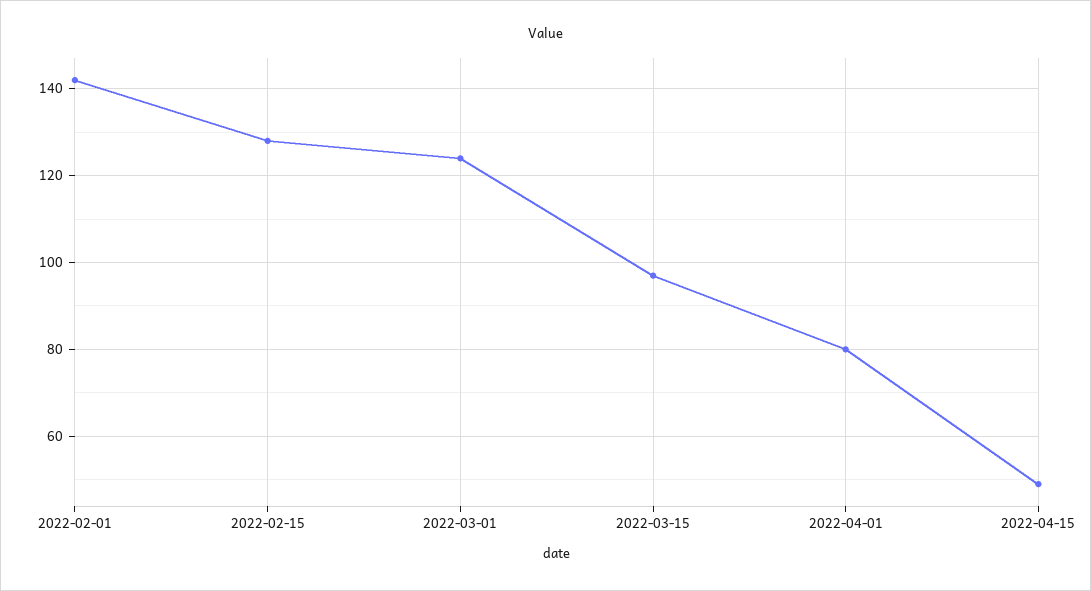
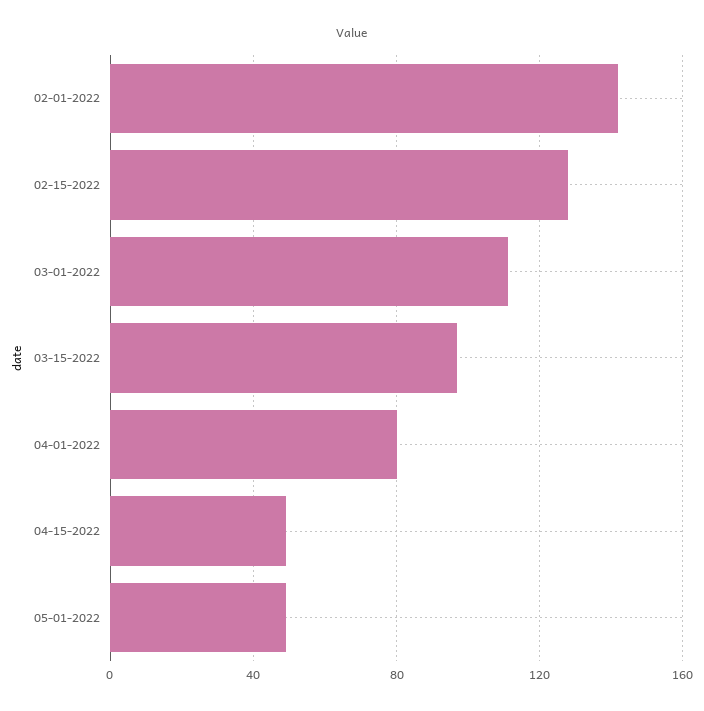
2022-03-01: 125 -> 110
05-01-2022: none -> 50

